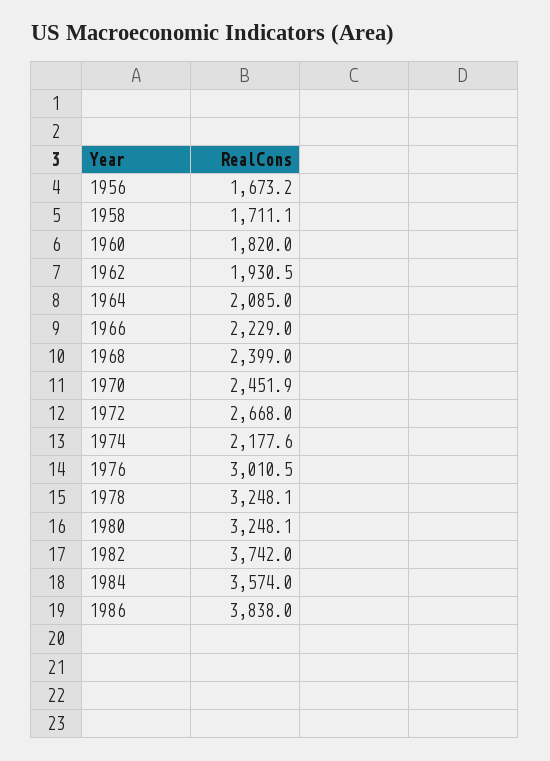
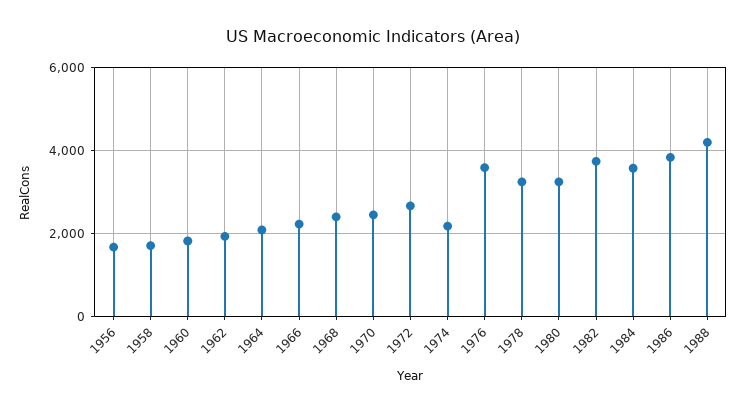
1976: 3010.5 -> 3600
1988: none -> 4200

